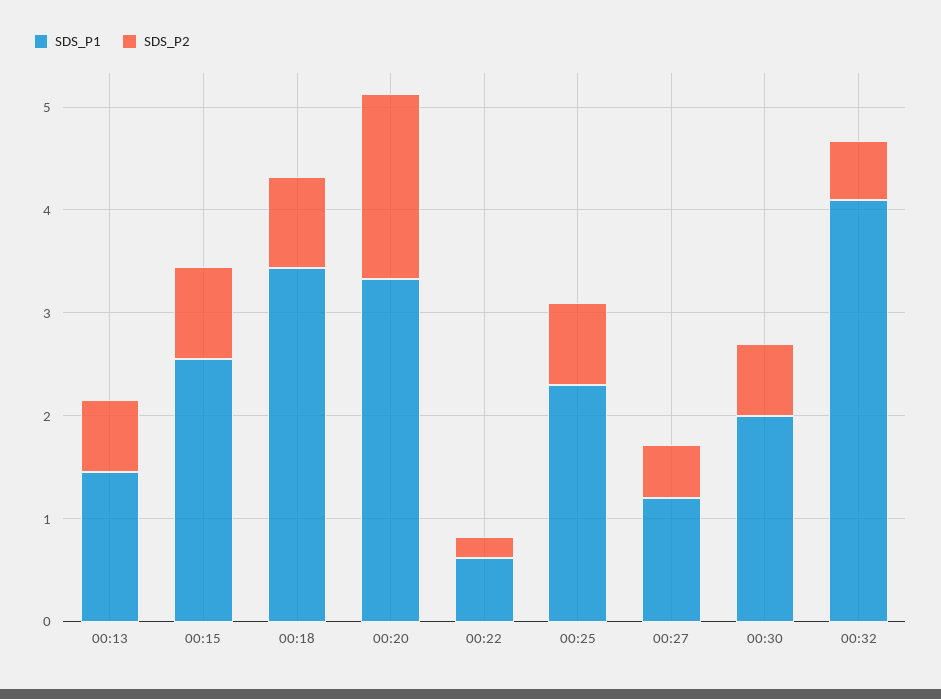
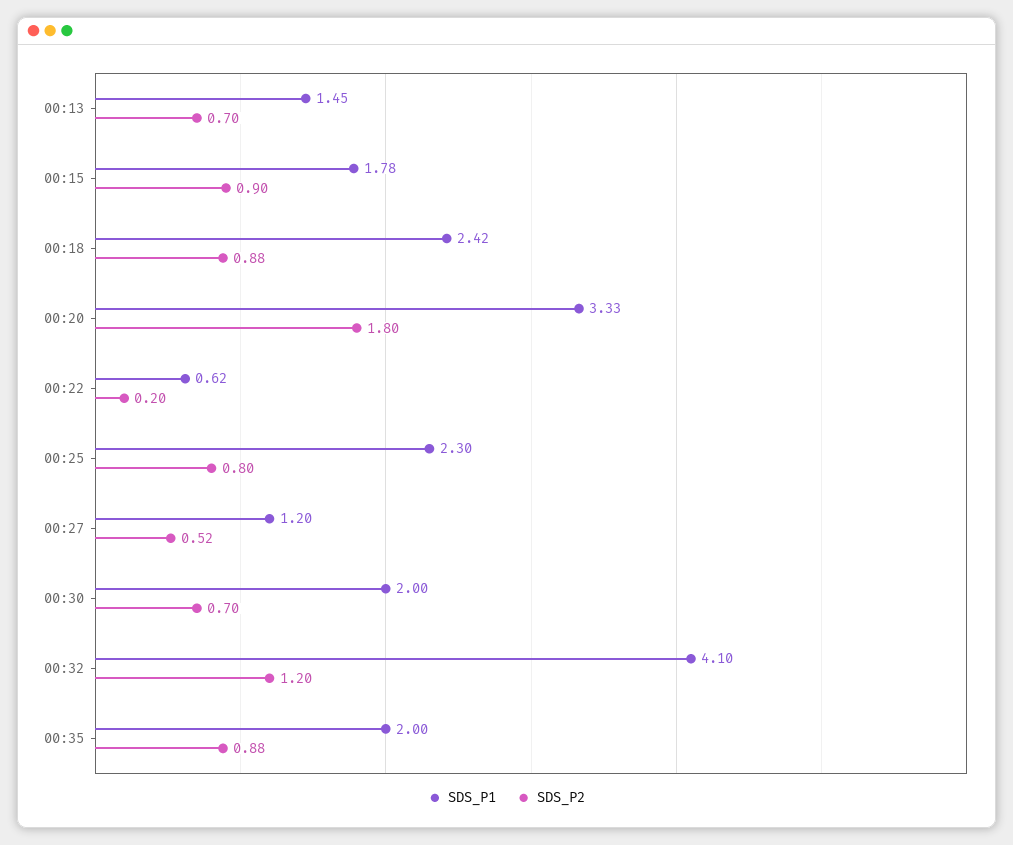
SDS_P1, 00:15: 2.6 -> 1.78
SDS_P1, 00:18: 3.4 -> 2.42
SDS_P2, 00:32: 0.6 -> 1.2
SDS_P1, 00:35: none -> 2
SDS_P2, 00:35: none -> 0.88

